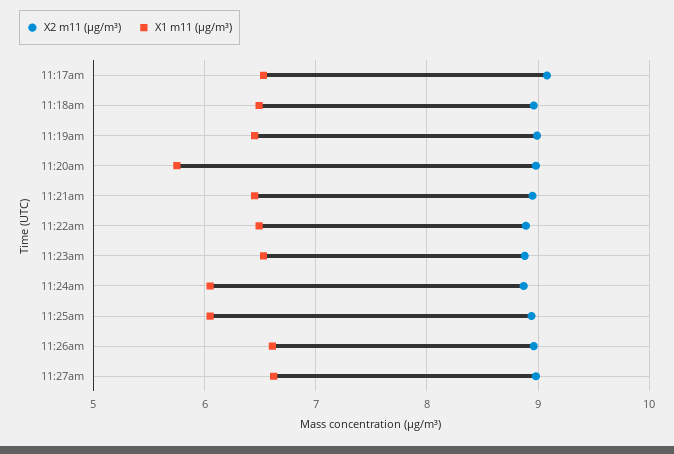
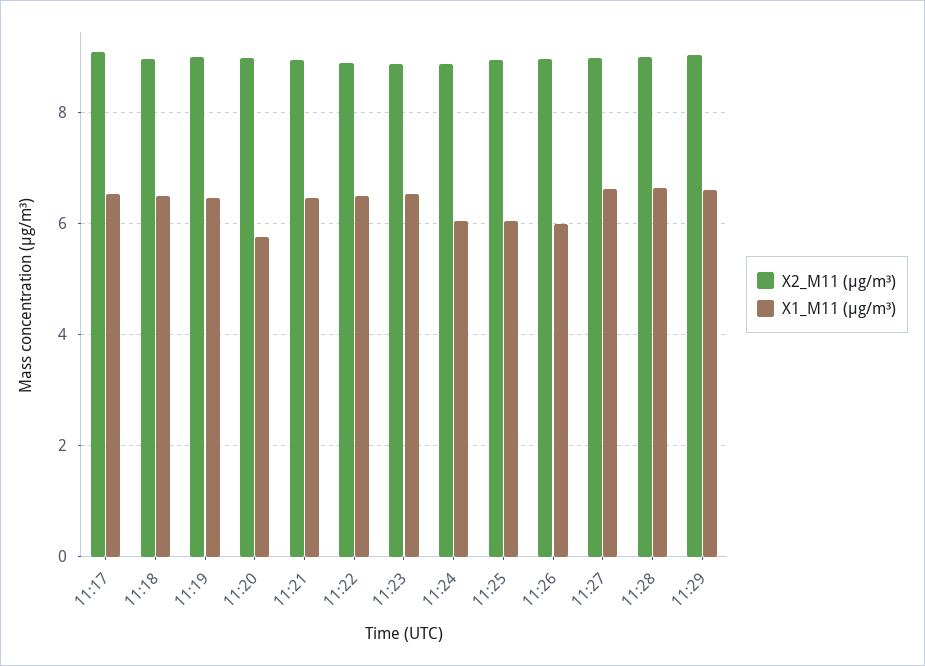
X1 m11 (μg/m³), 11:26am: 6.6 -> 6
X2 m11 (μg/m³), 11:28: none -> 9
X1 m11 (μg/m³), 11:28: none -> 6.6
X2 m11 (μg/m³), 11:29: none -> 9
X1 m11 (μg/m³), 11:29: none -> 6.6

